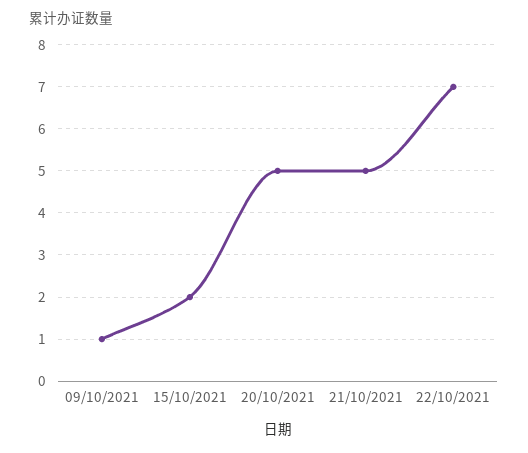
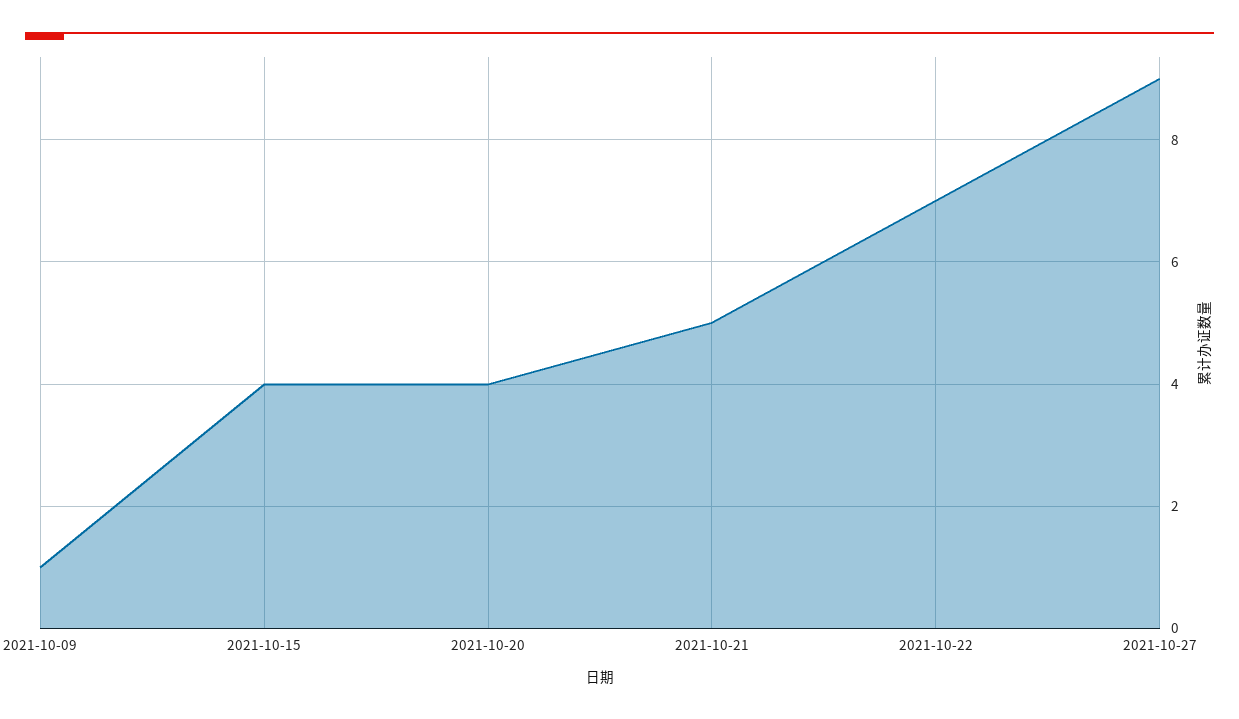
15/10/2021: 2 -> 4
20/10/2021: 5 -> 4
2021-10-27: none -> 9

